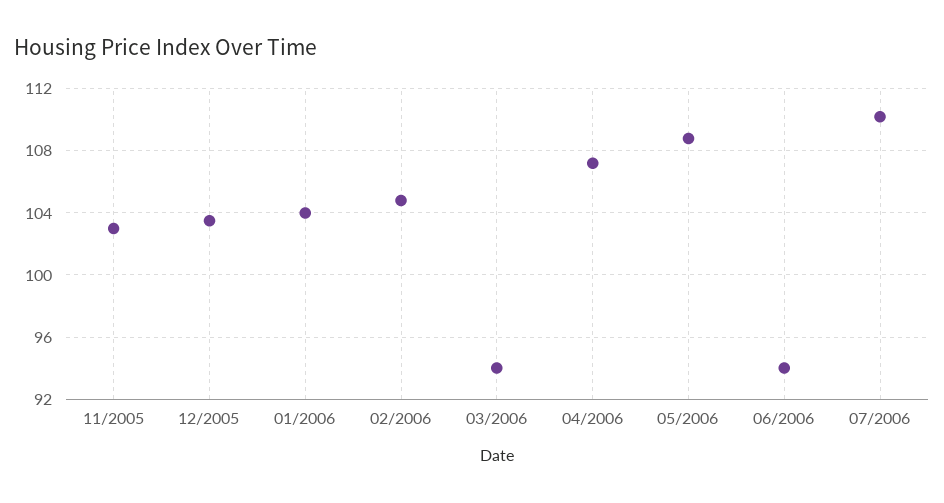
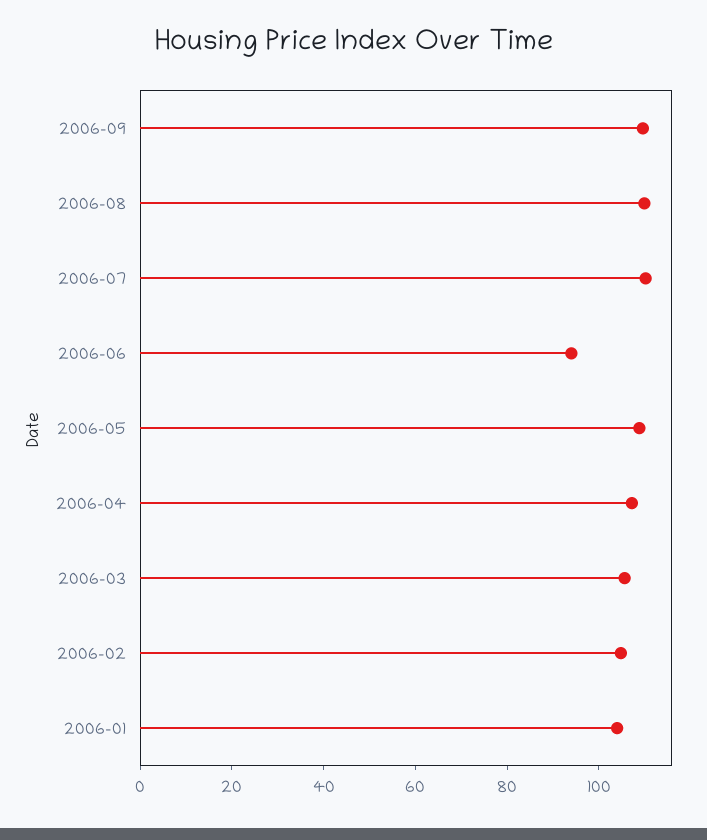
11/2005: 103 -> none
12/2005: 103.5 -> none
03/2006: 94 -> 105
2006-09: none -> 110
2006-08: none -> 110

